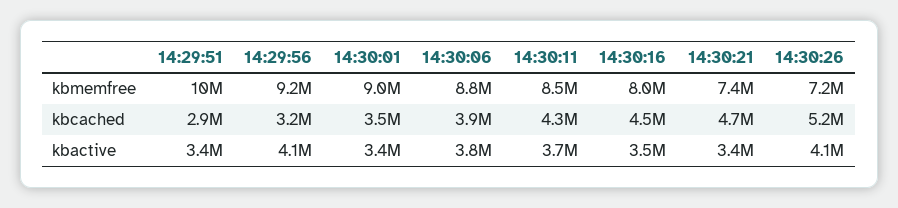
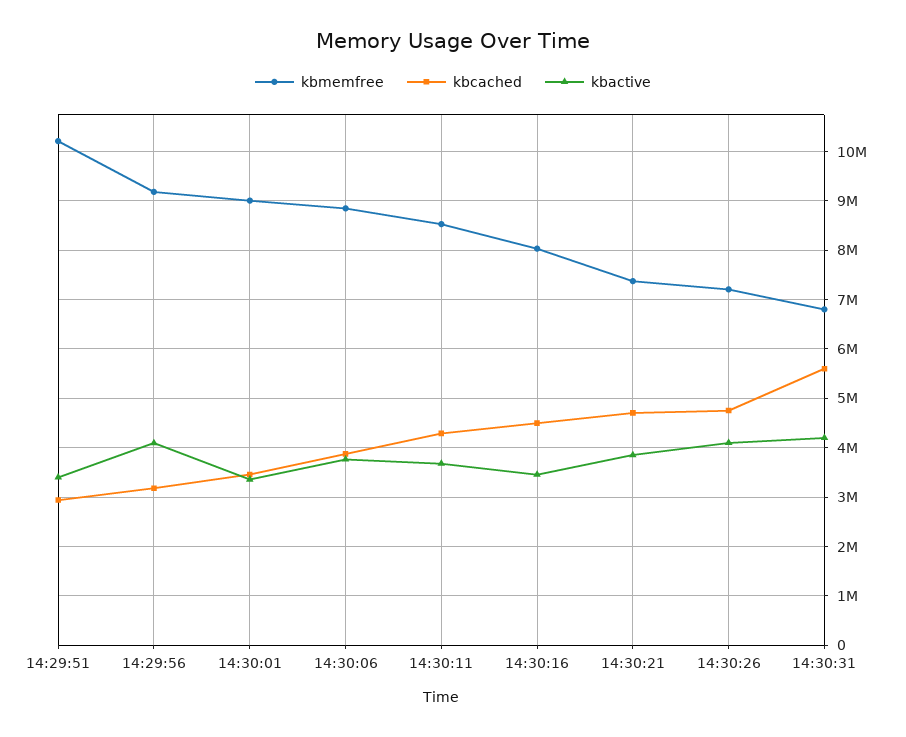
kbcached, 14:30:26: 5200000 -> 4800000
kbactive, 14:30:21: 3400000 -> 3800000
kbmemfree, 14:30:31: none -> 6800000
kbcached, 14:30:31: none -> 5600000
kbactive, 14:30:31: none -> 4200000

